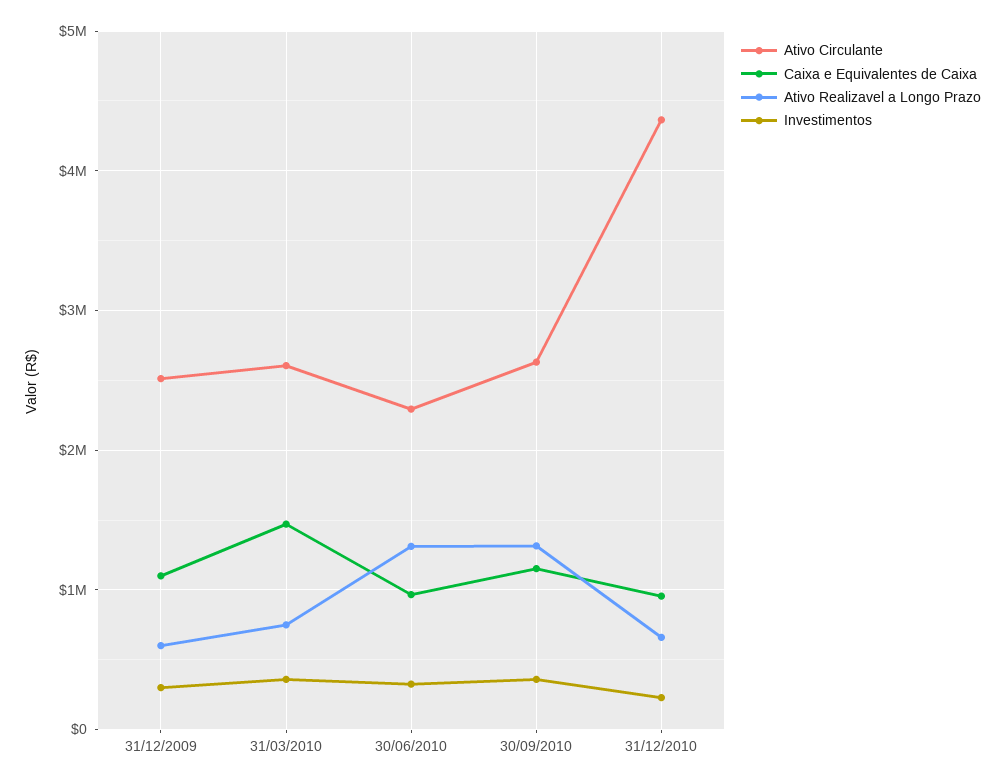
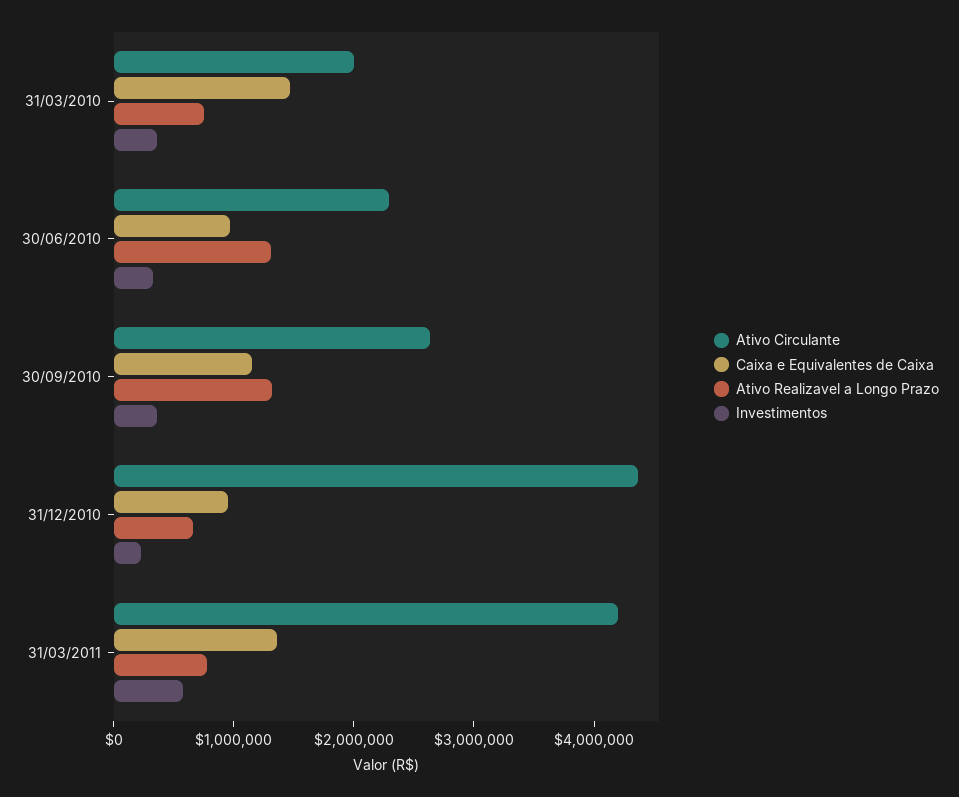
Ativo Circulante, 31/12/2009: 2500000 -> none
Caixa e Equivalentes de Caixa, 31/12/2009: 1100000 -> none
Ativo Realizavel a Longo Prazo, 31/12/2009: 600000 -> none
Investimentos, 31/12/2009: 300000 -> none
Ativo Circulante, 31/03/2010: 2600000 -> 2000000
Ativo Circulante, 31/03/2011: none -> 4200000
Caixa e Equivalentes de Caixa, 31/03/2011: none -> 1400000
Ativo Realizavel a Longo Prazo, 31/03/2011: none -> 800000
Investimentos, 31/03/2011: none -> 600000

